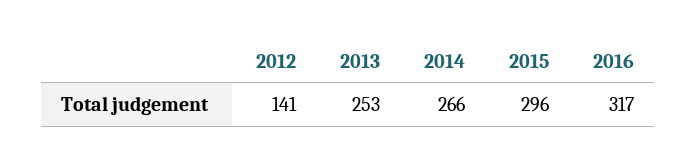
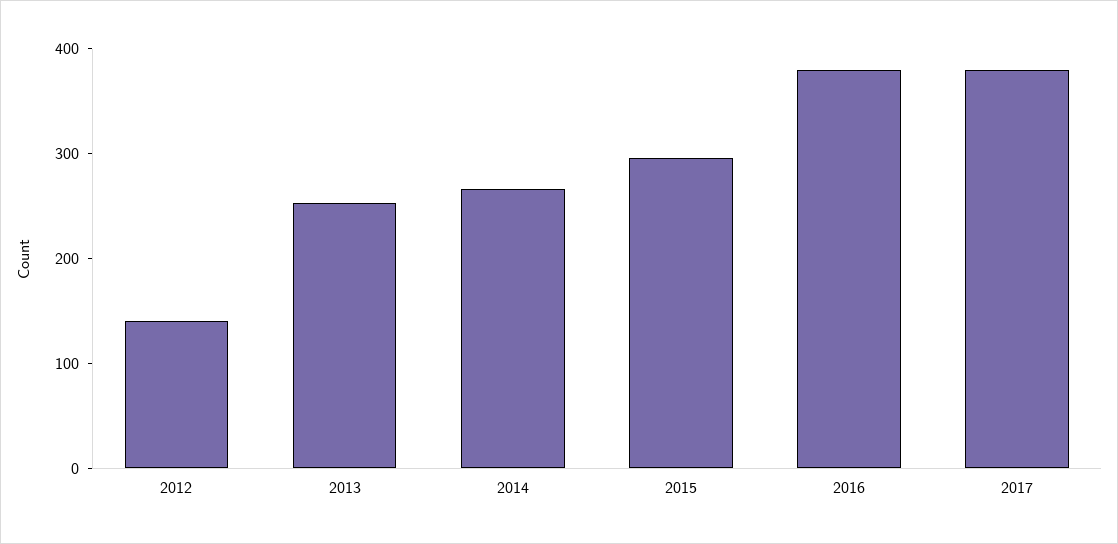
2016: 317 -> 380
2017: none -> 380

